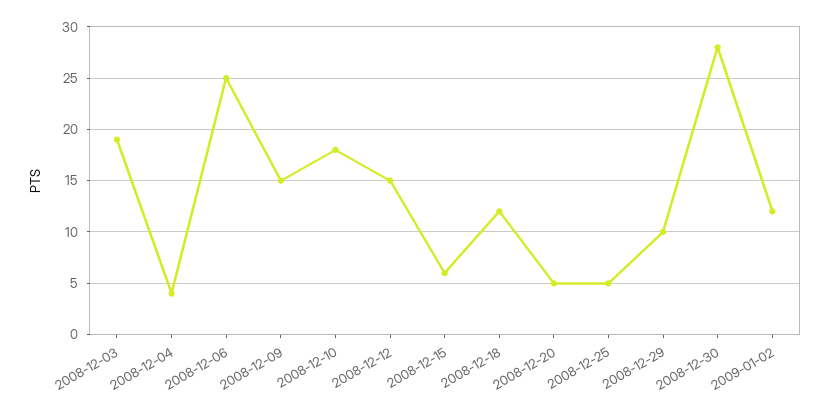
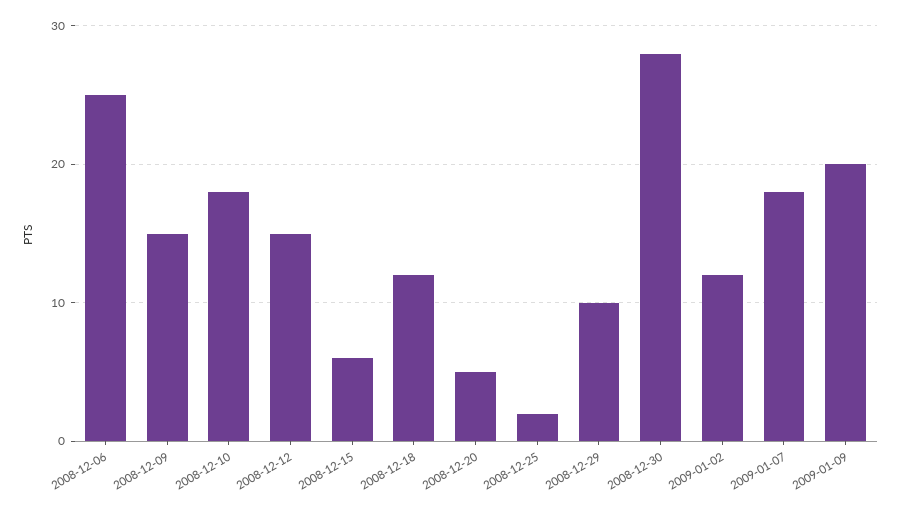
2008-12-03: 19 -> none
2008-12-04: 4 -> none
2008-12-25: 5 -> 2
2009-01-07: none -> 18
2009-01-09: none -> 20

